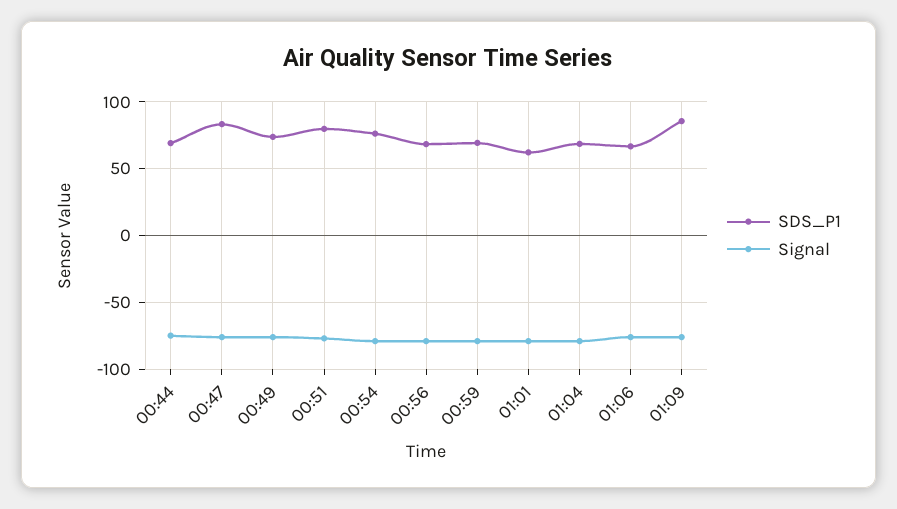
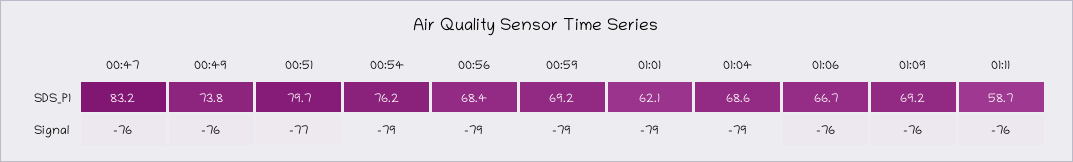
SDS_P1, 00:44: 70 -> none
Signal, 00:44: -75 -> none
SDS_P1, 01:09: 85 -> 69.2
SDS_P1, 01:11: none -> 58.7
Signal, 01:11: none -> -76

